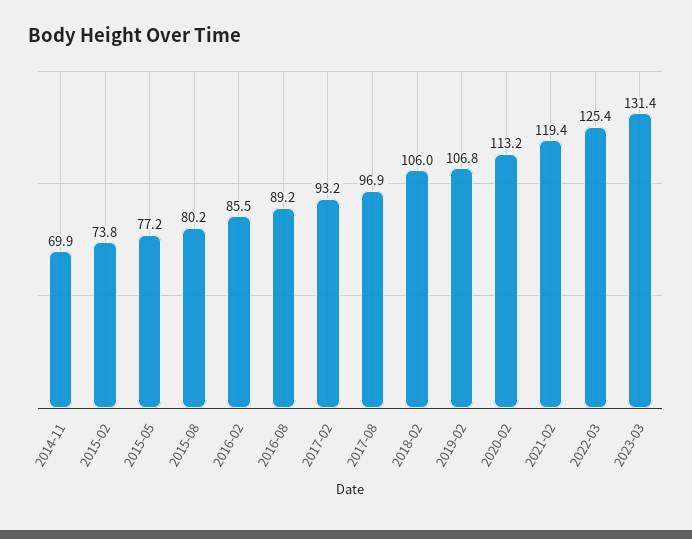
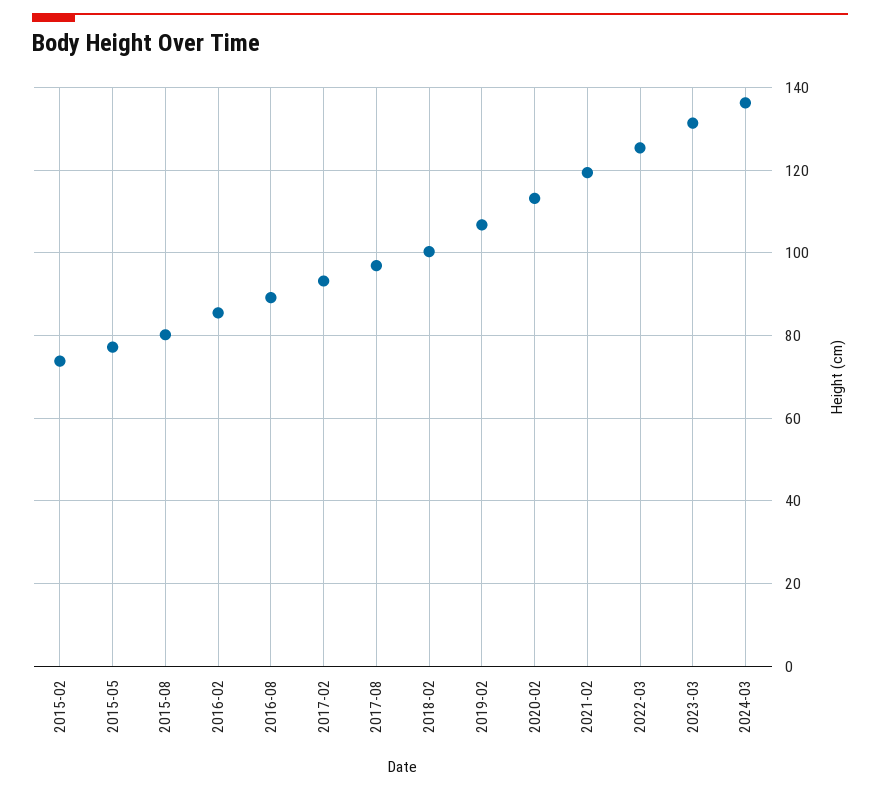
2014-11: 69.9 -> none
2018-02: 106 -> 100
2024-03: none -> 136

